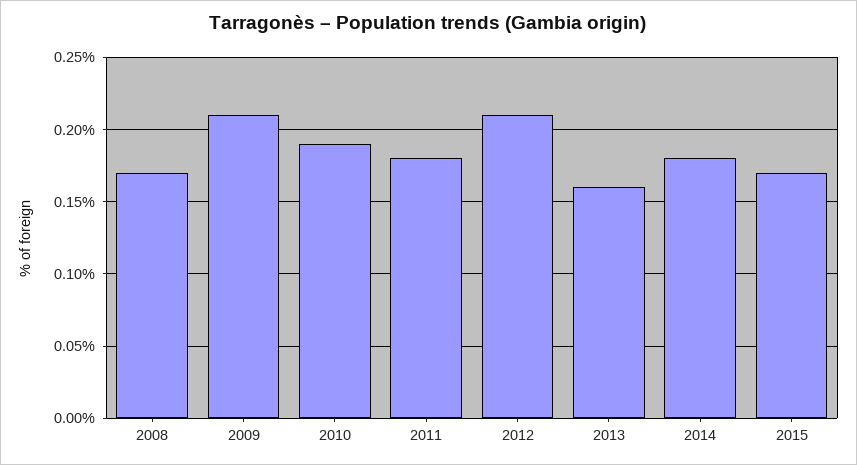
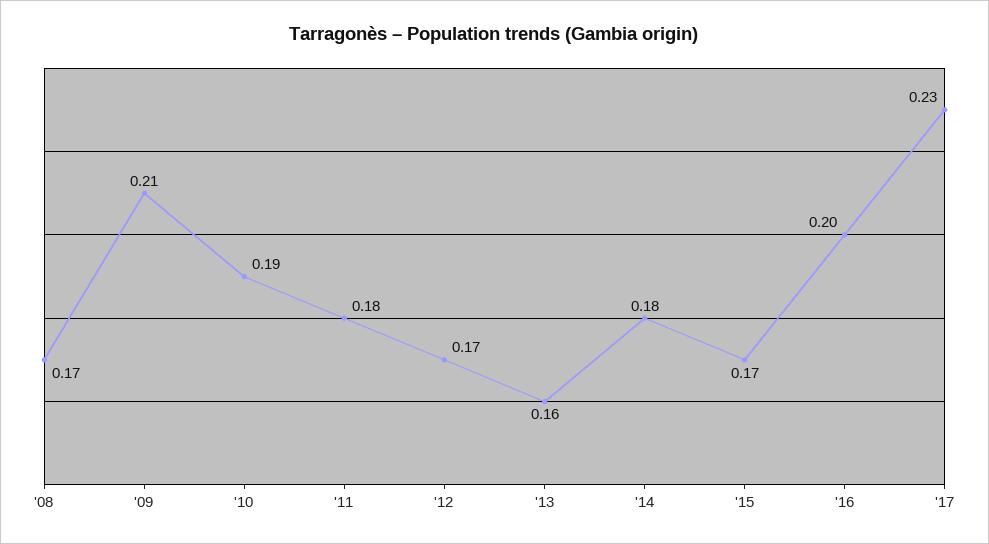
2012: 0.21 -> 0.17
'16: none -> 0.2
'17: none -> 0.23

